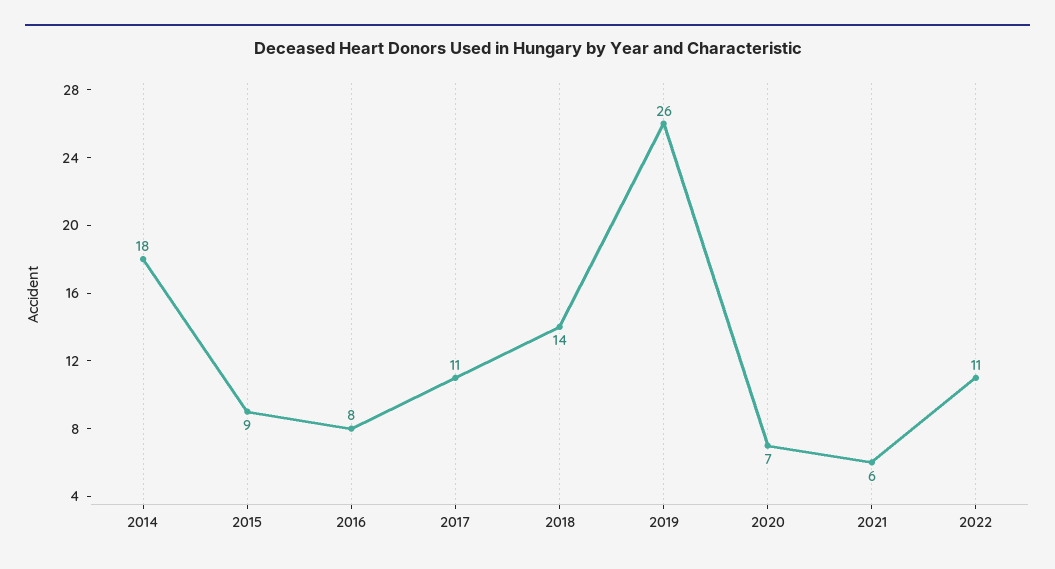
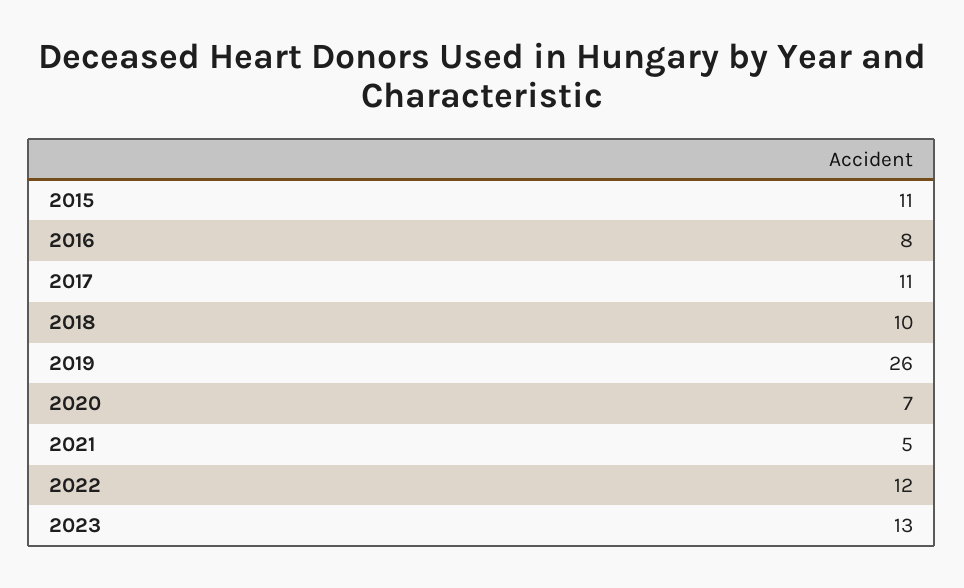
2014: 18 -> none
2015: 9 -> 11
2018: 14 -> 10
2021: 6 -> 5
2022: 11 -> 12
2023: none -> 13

